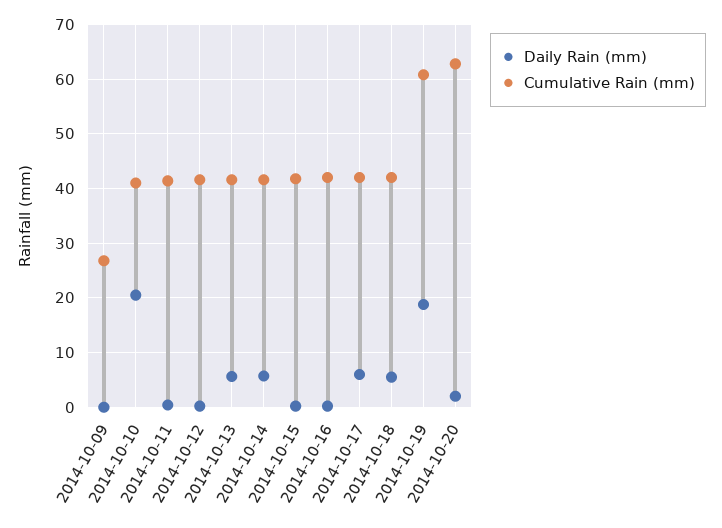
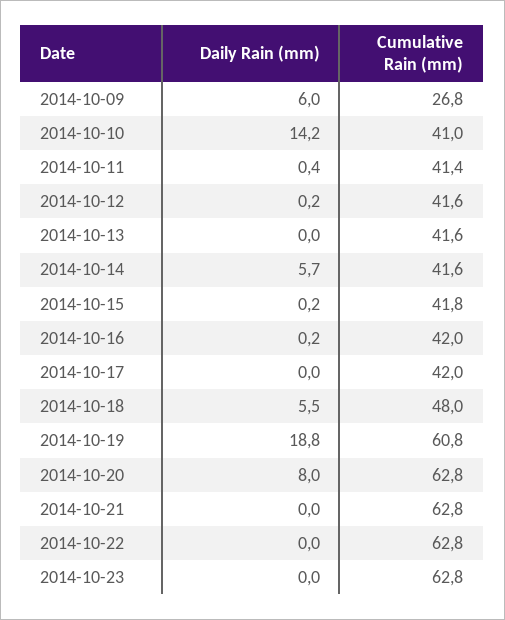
Daily Rain (mm), 2014-10-09: 0 -> 6
Daily Rain (mm), 2014-10-10: 20 -> 14.2
Daily Rain (mm), 2014-10-13: 6 -> 0
Daily Rain (mm), 2014-10-17: 6 -> 0
Cumulative Rain (mm), 2014-10-18: 42 -> 48
Daily Rain (mm), 2014-10-20: 2 -> 8
Daily Rain (mm), 2014-10-21: none -> 0
Cumulative Rain (mm), 2014-10-21: none -> 62.8
Daily Rain (mm), 2014-10-22: none -> 0
Cumulative Rain (mm), 2014-10-22: none -> 62.8
Daily Rain (mm), 2014-10-23: none -> 0
Cumulative Rain (mm), 2014-10-23: none -> 62.8

